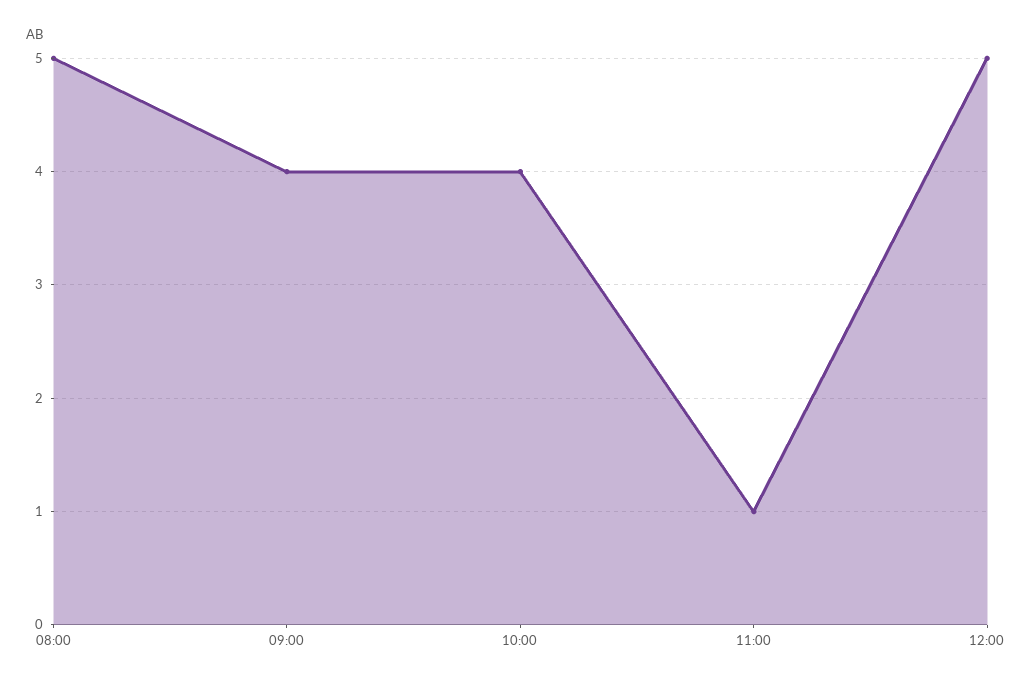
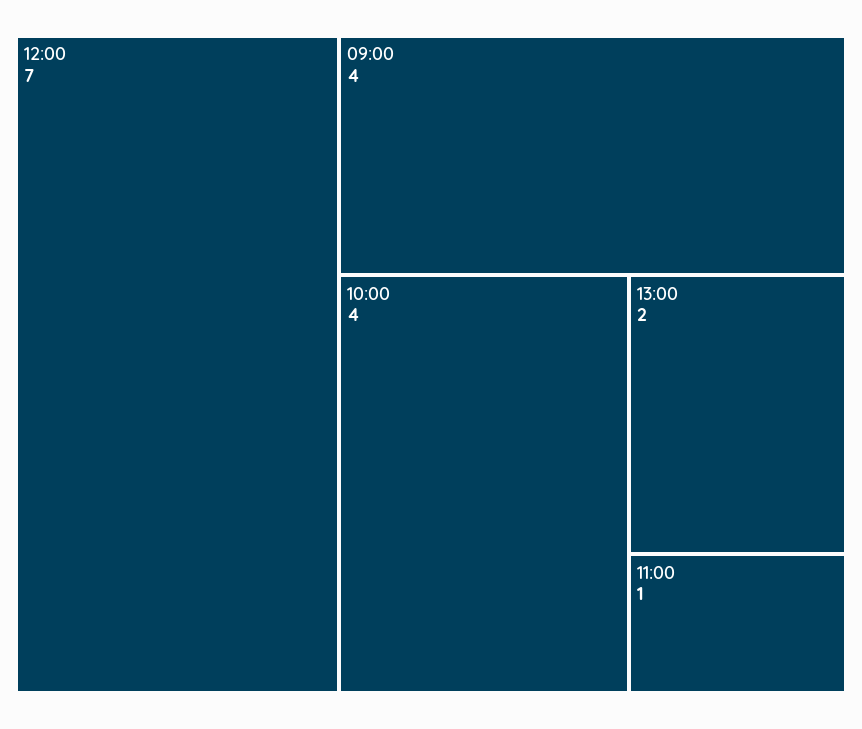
08:00: 5 -> none
12:00: 5 -> 7
13:00: none -> 2

